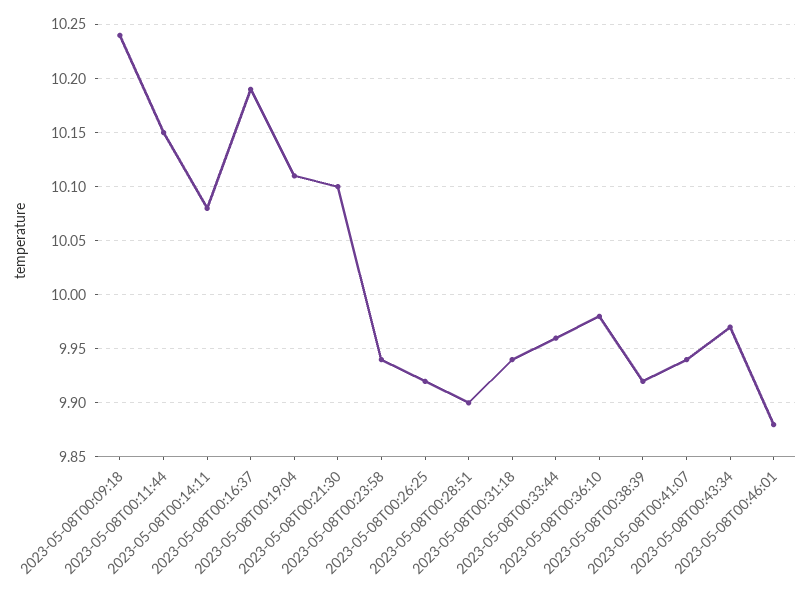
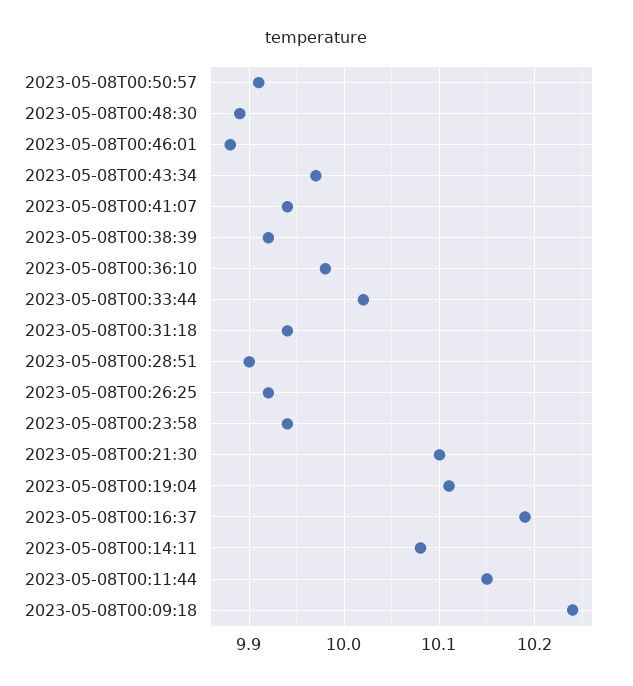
2023-05-08T00:33:44: 9.96 -> 10.02
2023-05-08T00:50:57: none -> 9.91
2023-05-08T00:48:30: none -> 9.89

